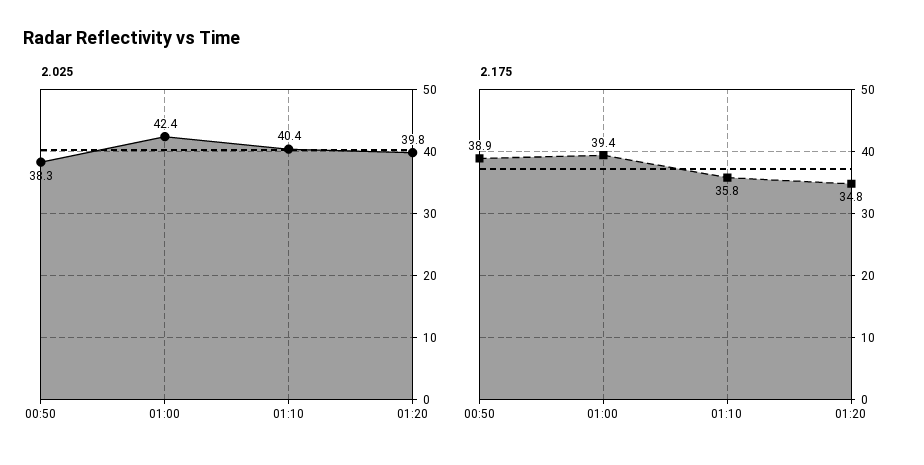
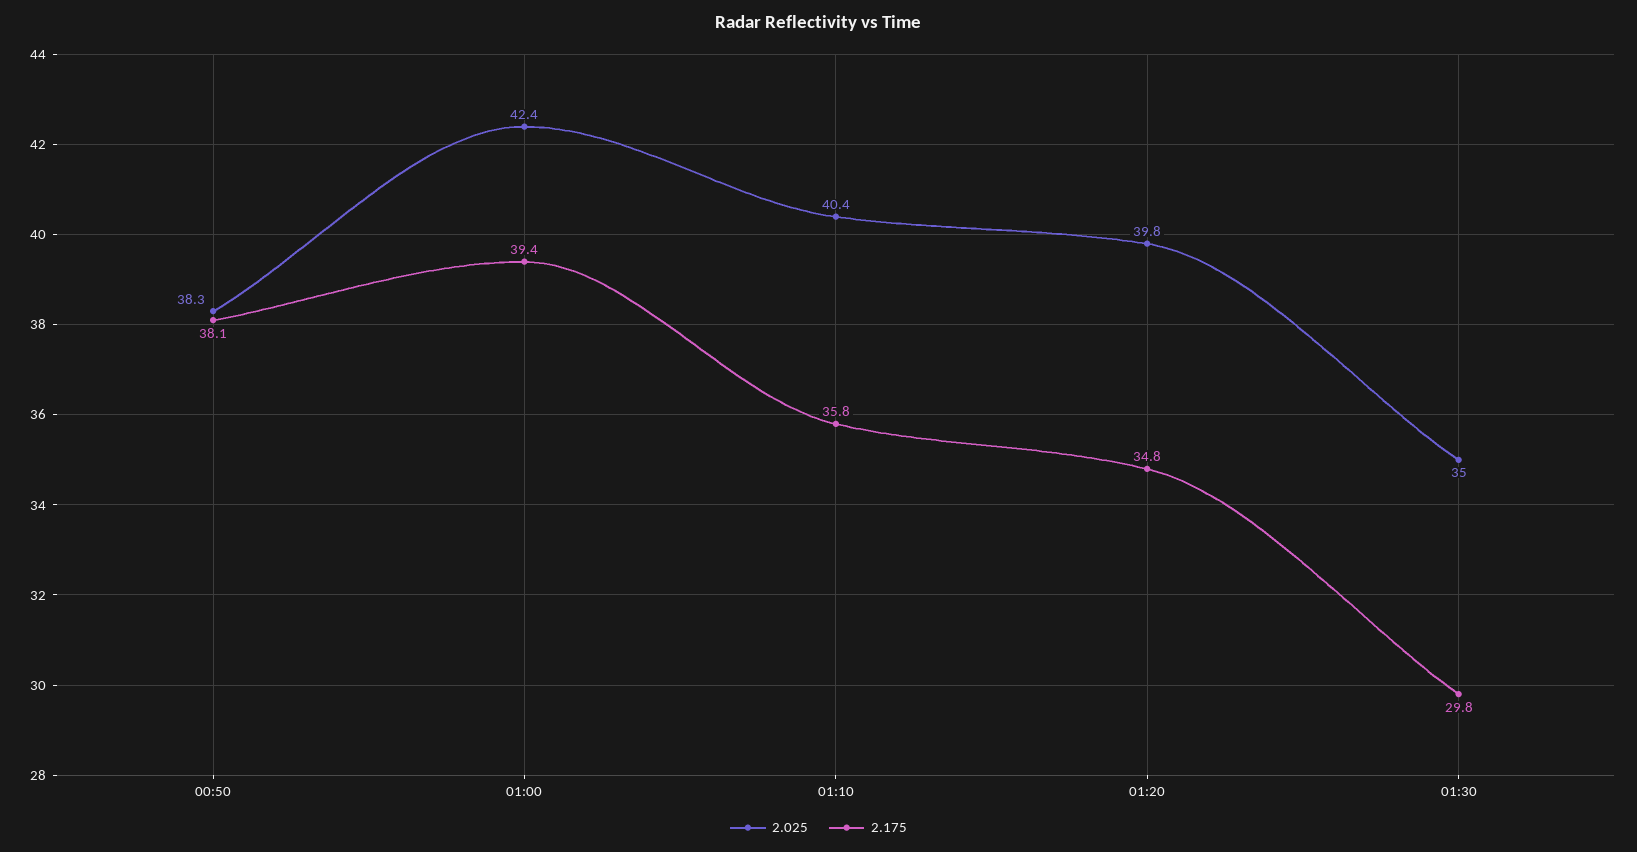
2.175, 00:50: 38.9 -> 38.1
2.025, 01:30: none -> 35
2.175, 01:30: none -> 29.8

